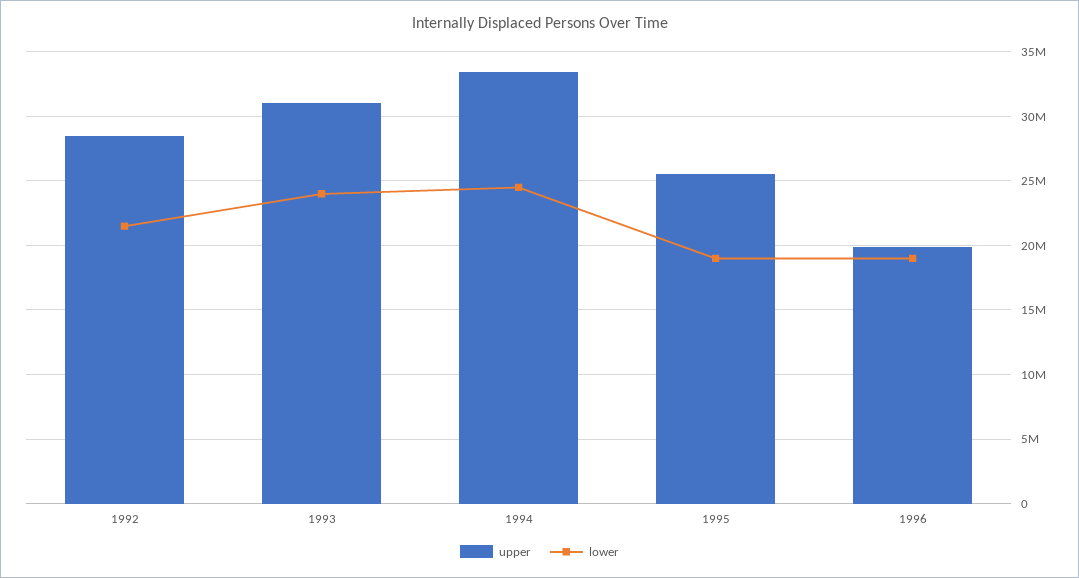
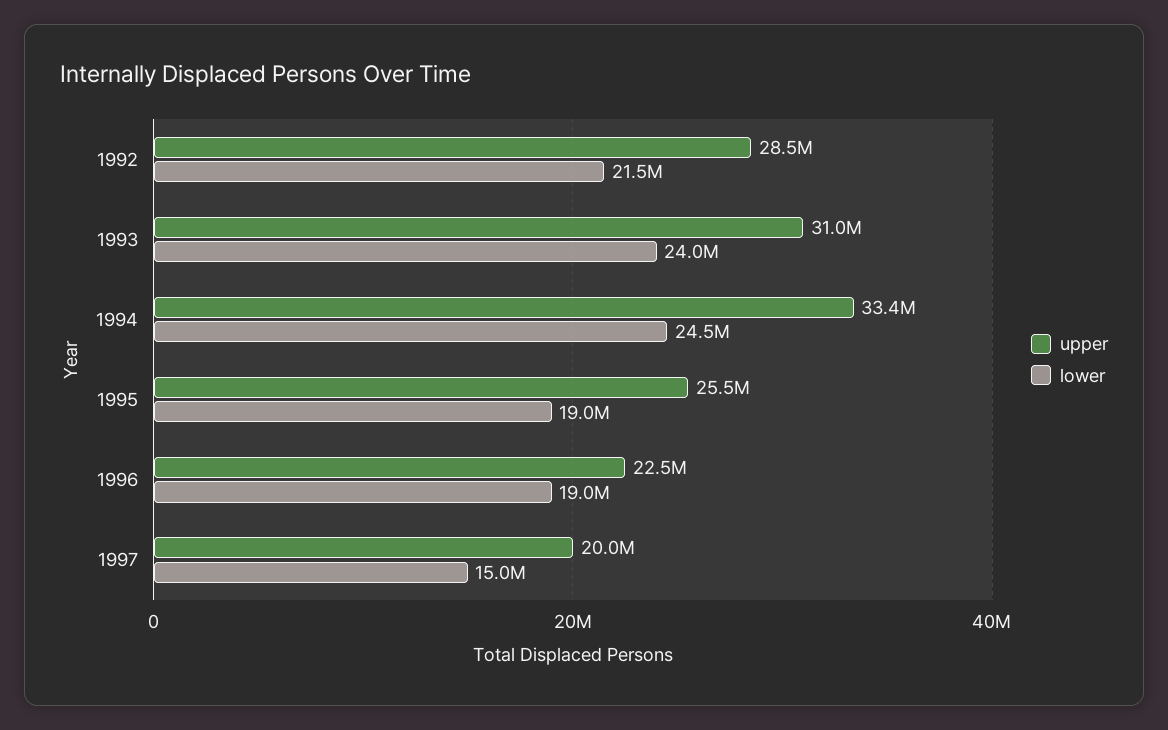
upper, 1996: 20000000 -> 22500000
upper, 1997: none -> 20000000
lower, 1997: none -> 15000000

